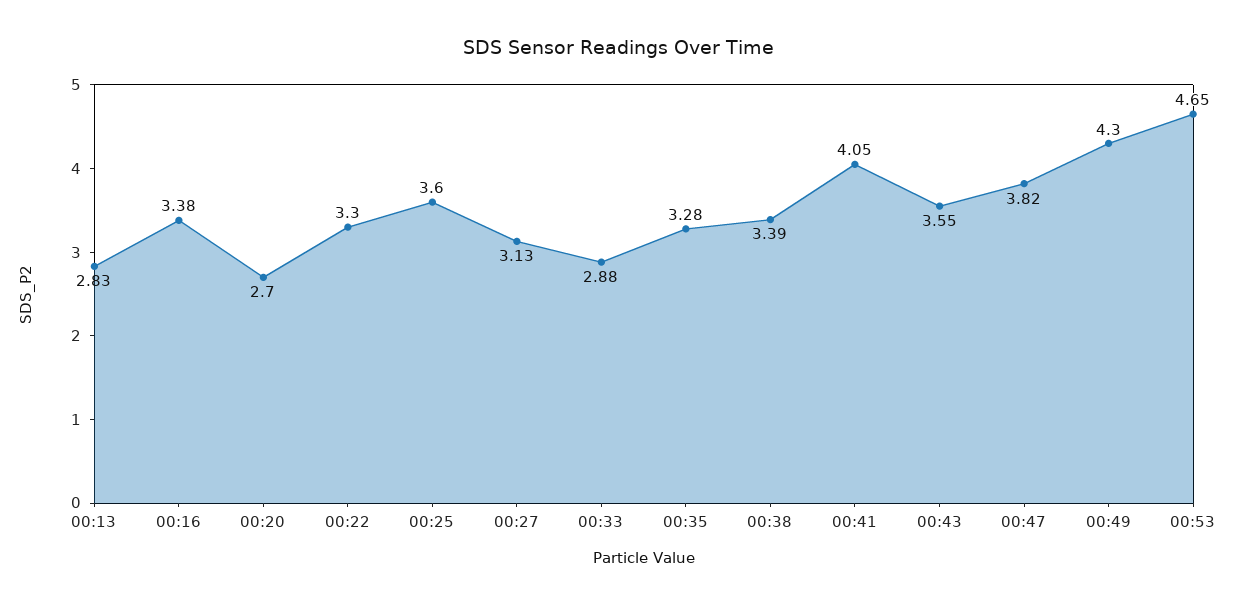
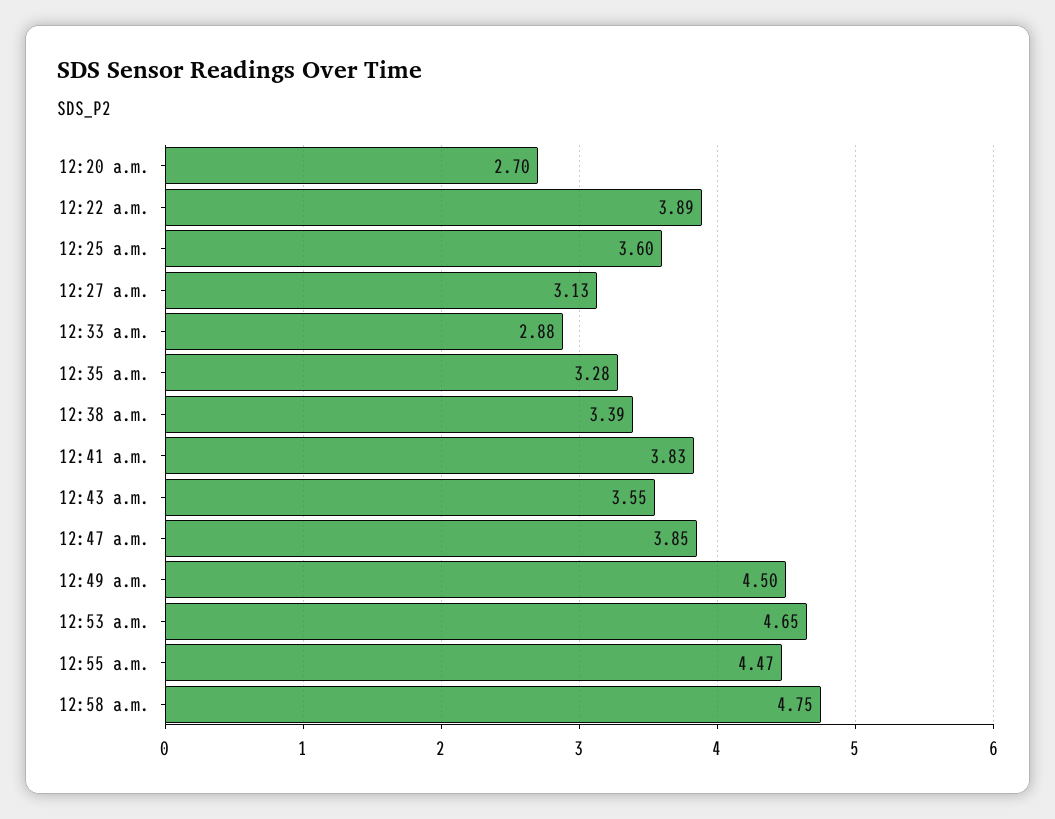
00:13: 2.83 -> none
00:16: 3.38 -> none
00:22: 3.3 -> 3.89
00:41: 4.05 -> 3.83
00:47: 3.82 -> 3.85
00:49: 4.3 -> 4.5
12:55 a.m.: none -> 4.47
12:58 a.m.: none -> 4.75

